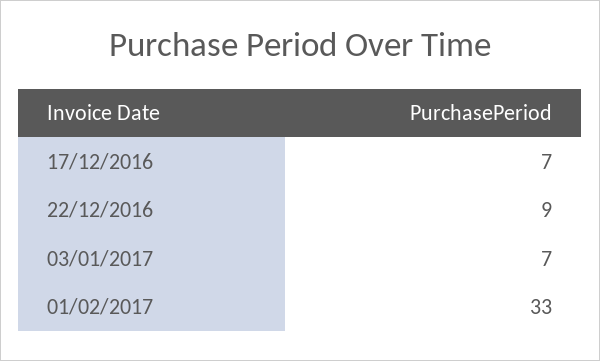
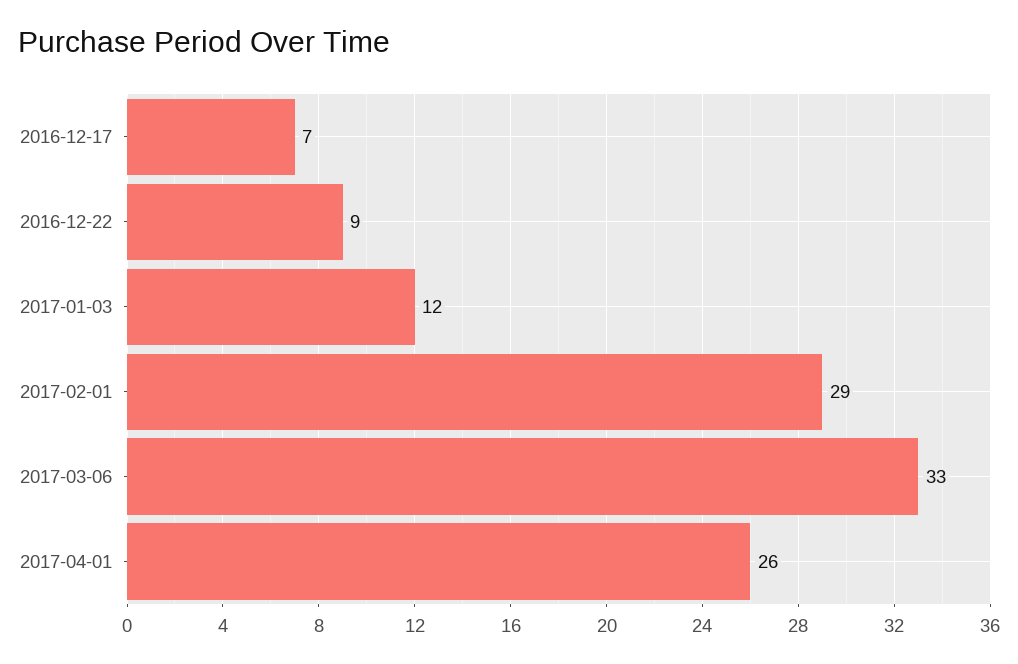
03/01/2017: 7 -> 12
01/02/2017: 33 -> 29
2017-03-06: none -> 33
2017-04-01: none -> 26

